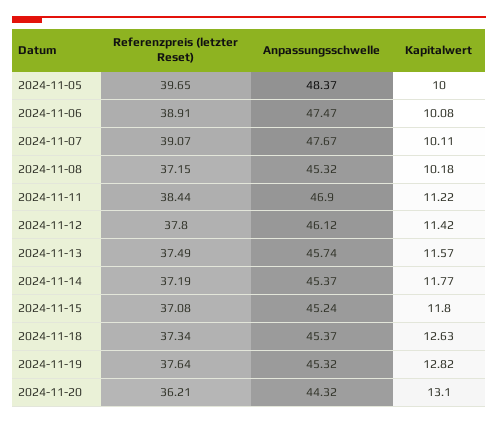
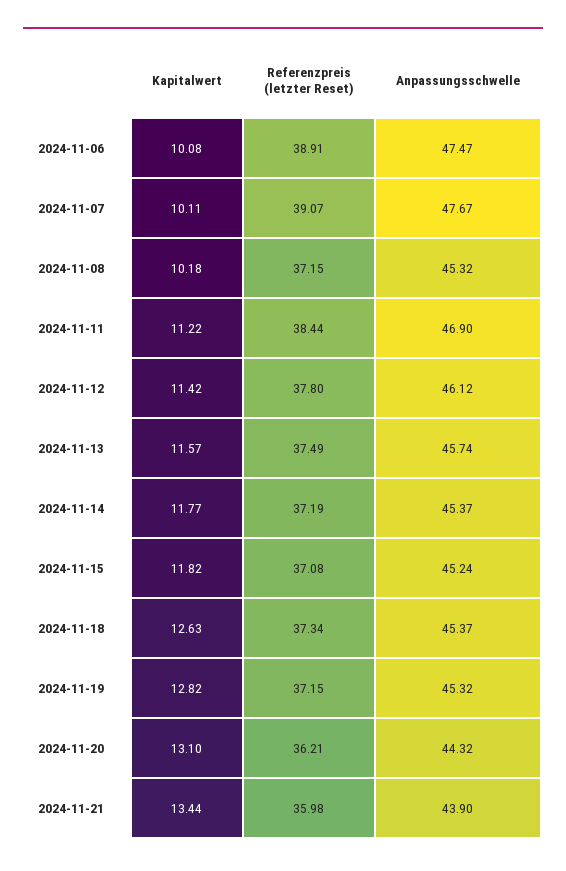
Referenzpreis (letzter Reset), 2024-11-05: 39.65 -> none
Anpassungsschwelle, 2024-11-05: 48.37 -> none
Kapitalwert, 2024-11-05: 10 -> none
Kapitalwert, 2024-11-15: 11.8 -> 11.82
Referenzpreis (letzter Reset), 2024-11-19: 37.64 -> 37.15
Kapitalwert, 2024-11-21: none -> 13.44
Referenzpreis (letzter Reset), 2024-11-21: none -> 35.98
Anpassungsschwelle, 2024-11-21: none -> 43.9

